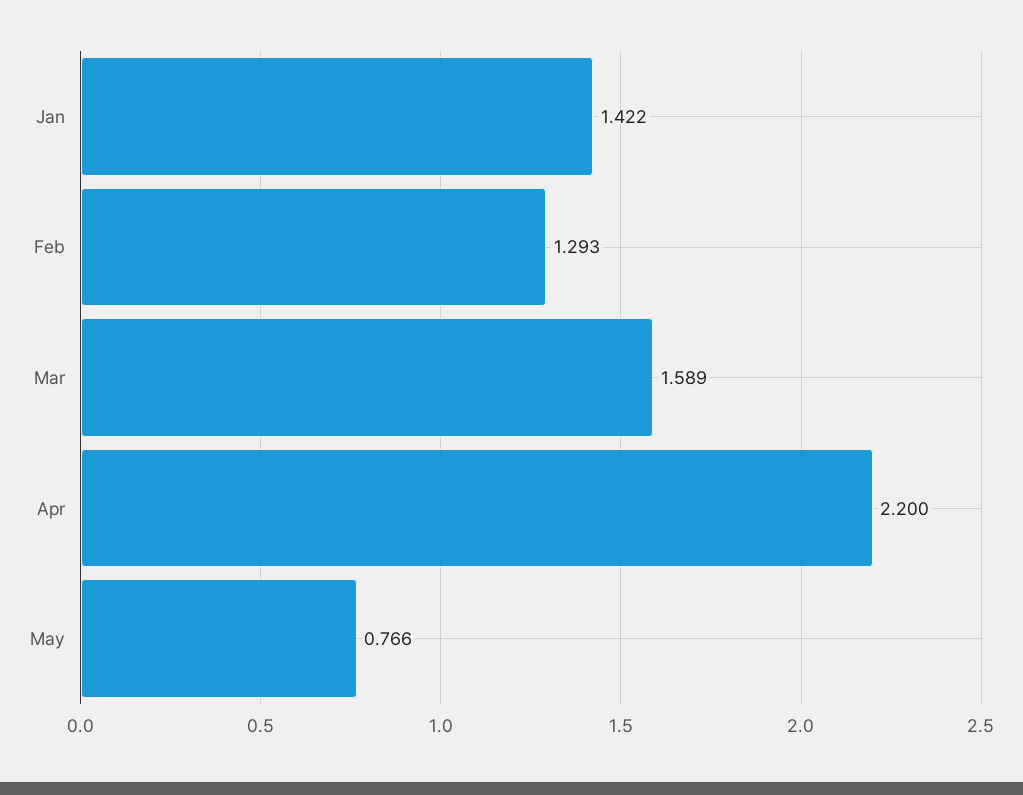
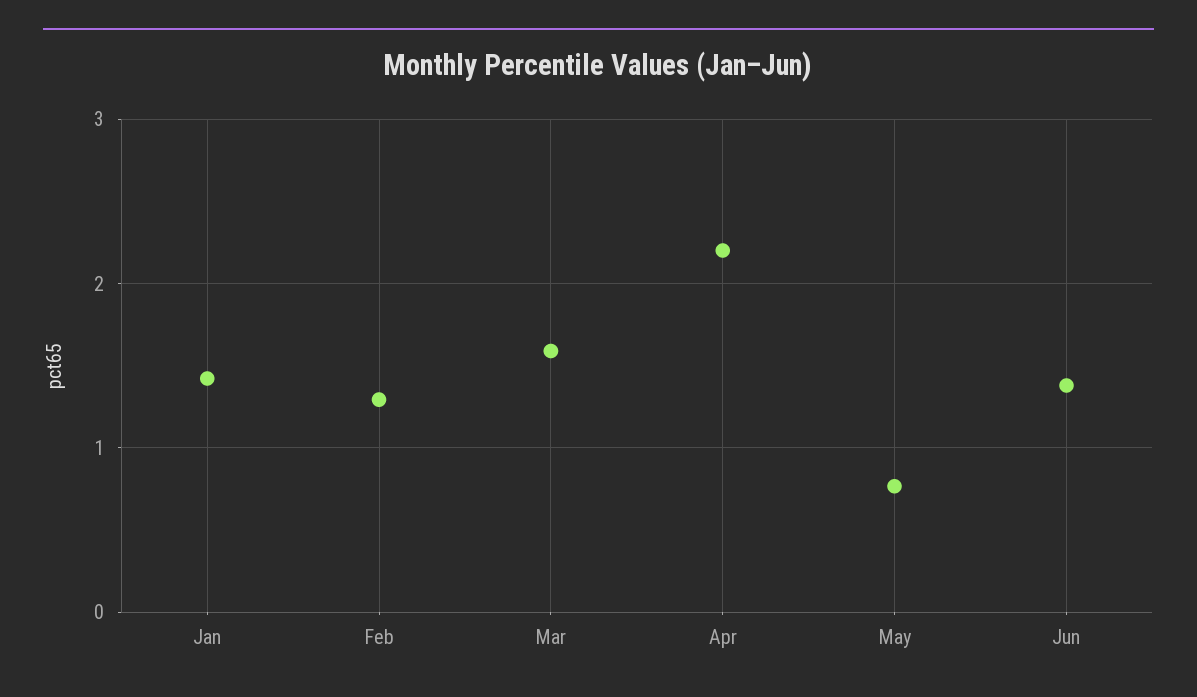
Jun: none -> 1.4

